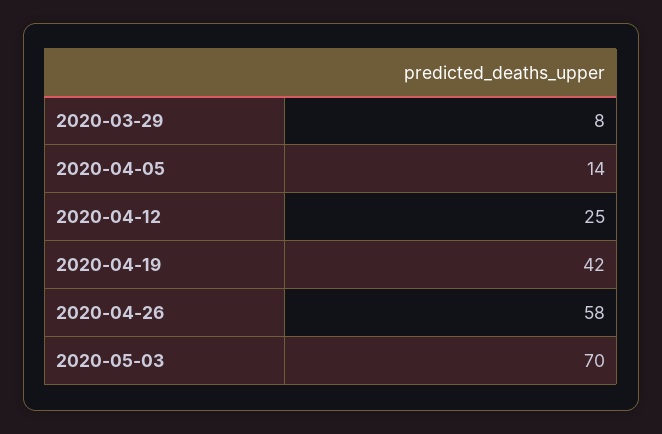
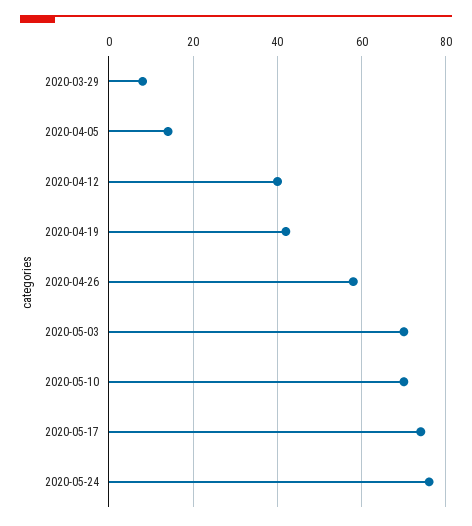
2020-04-12: 25 -> 40
2020-05-10: none -> 70
2020-05-17: none -> 75
2020-05-24: none -> 75

